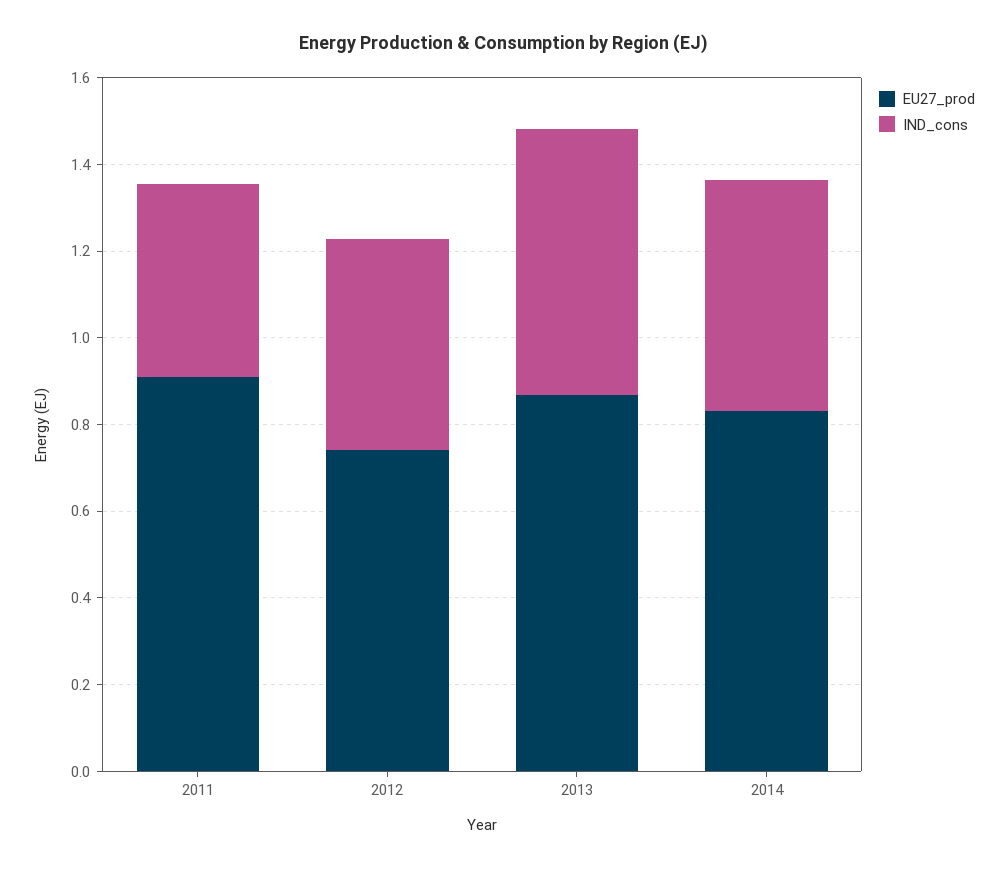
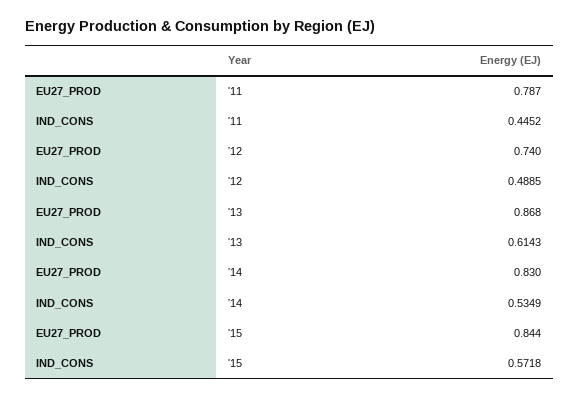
EU27_prod, 2011: 0.9 -> 0.787
EU27_prod, '15: none -> 0.844
IND_cons, '15: none -> 0.5718

